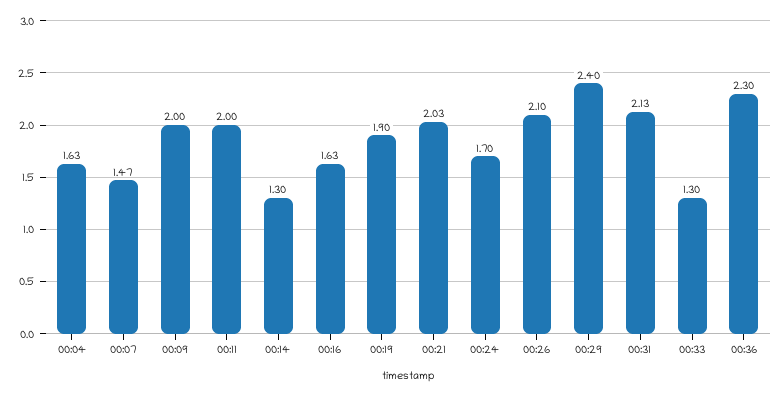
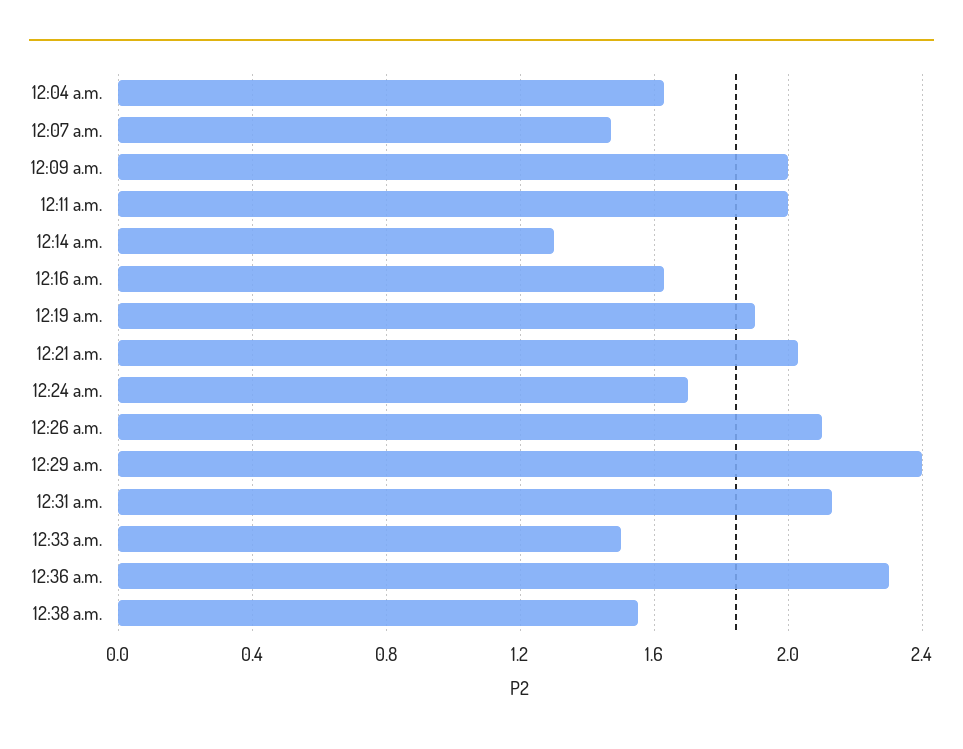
00:33: 1.3 -> 1.5
12:38 a.m.: none -> 1.55

